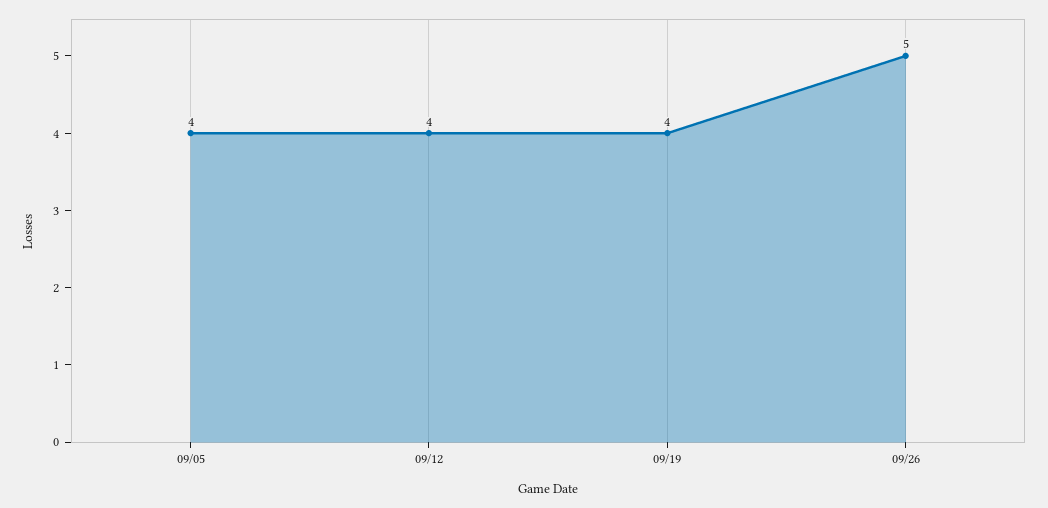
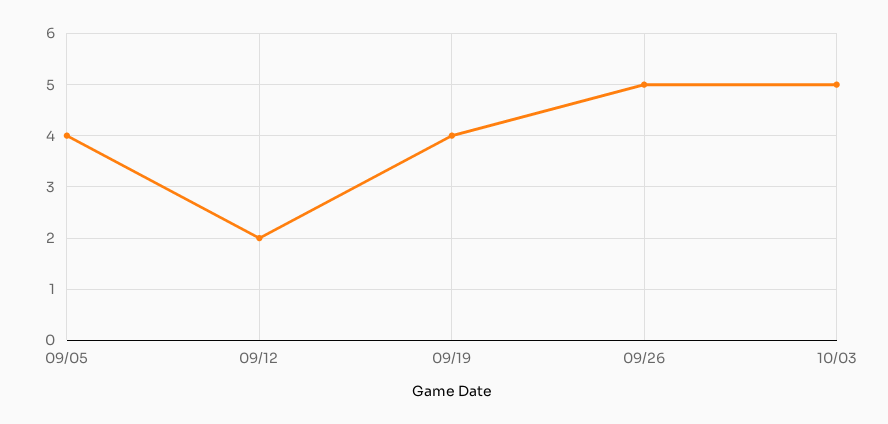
09/12: 4 -> 2
10/03: none -> 5

